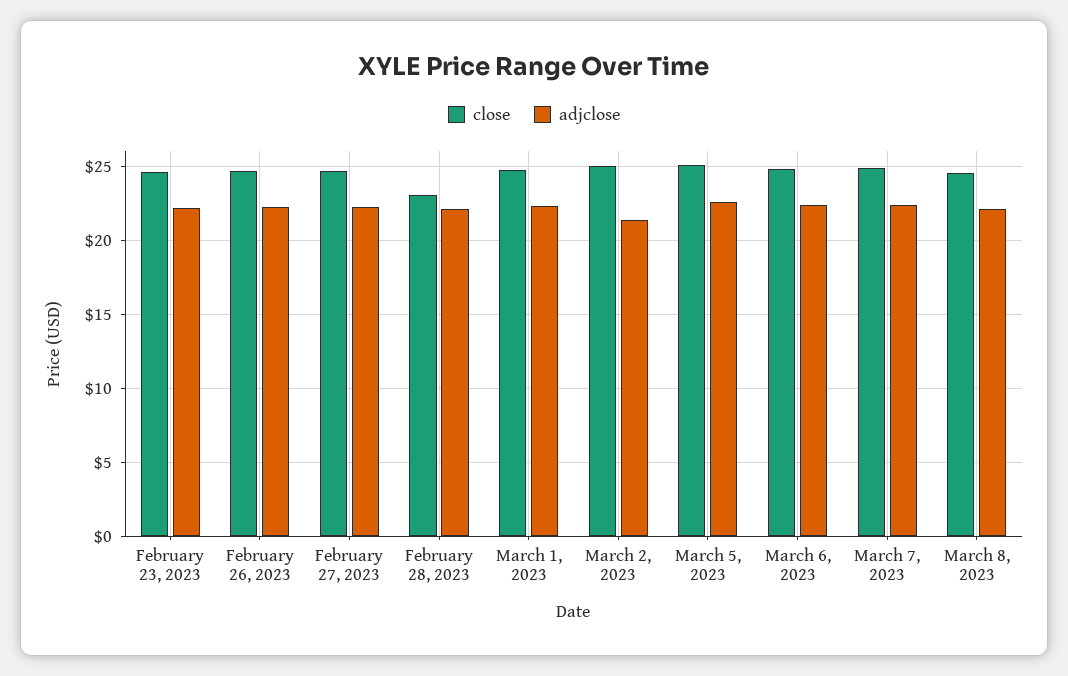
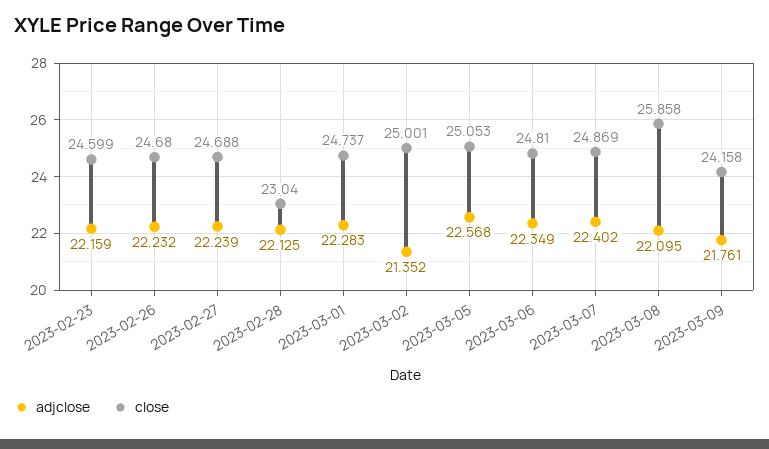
close, March 8, 2023: 24.5 -> 25.858
adjclose, 2023-03-09: none -> 21.761
close, 2023-03-09: none -> 24.158

